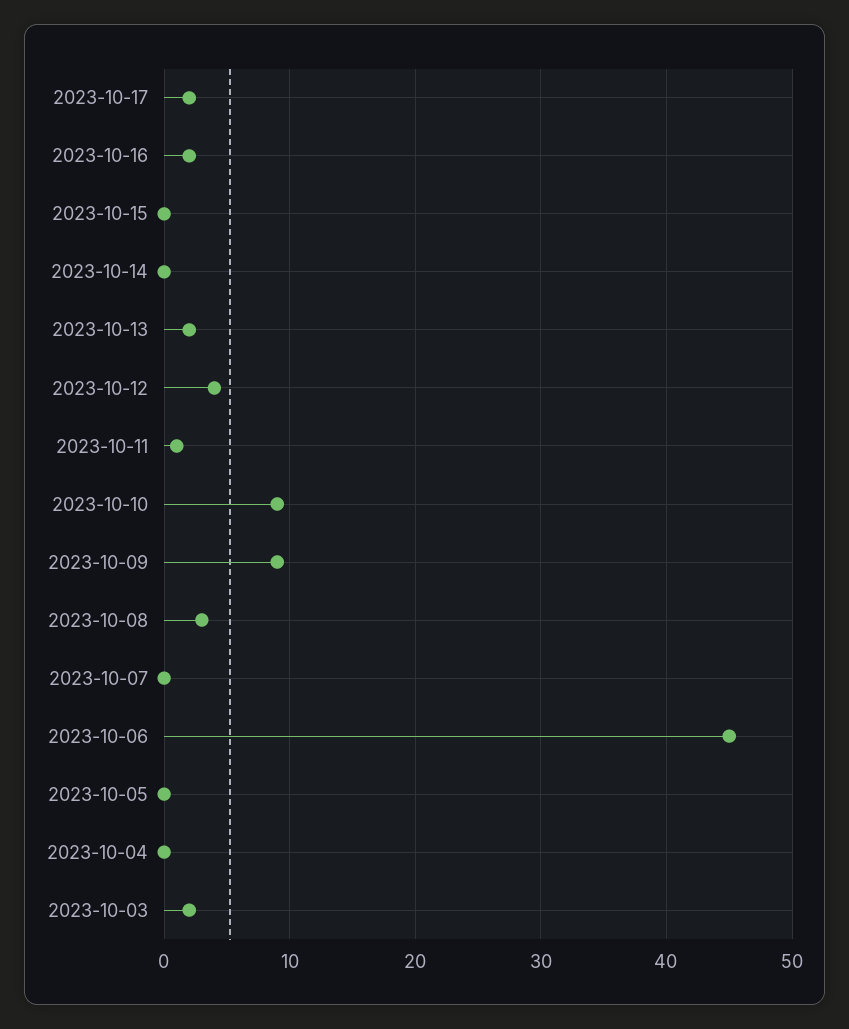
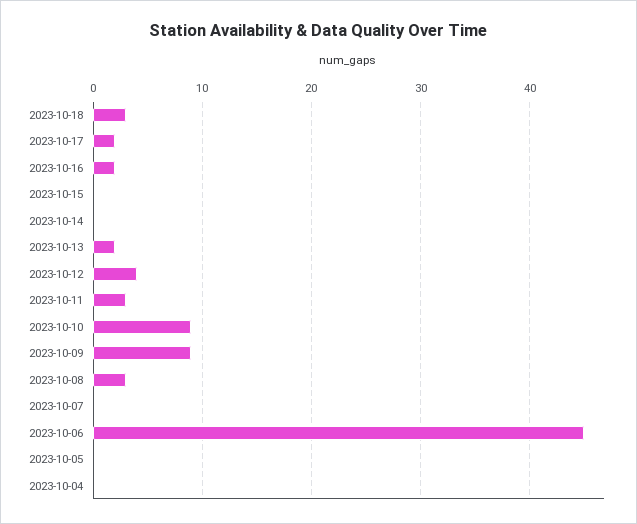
2023-10-11: 1 -> 3
2023-10-03: 2 -> none
2023-10-18: none -> 3

